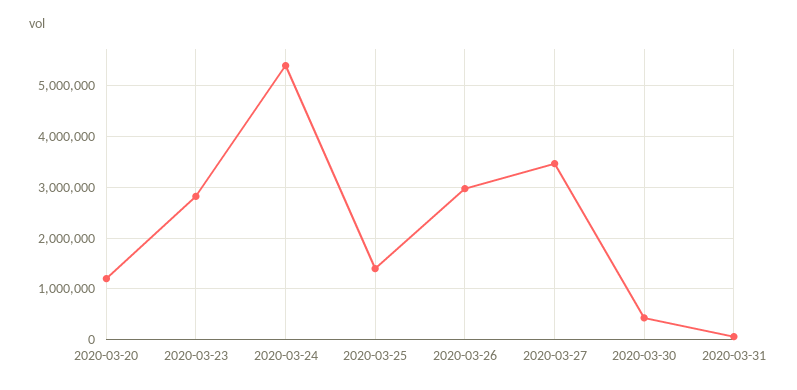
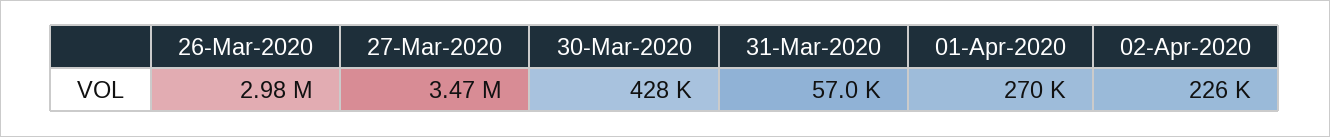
2020-03-20: 1200000 -> none
2020-03-23: 2800000 -> none
2020-03-24: 5400000 -> none
2020-03-25: 1400000 -> none
01-Apr-2020: none -> 270000
02-Apr-2020: none -> 226000

